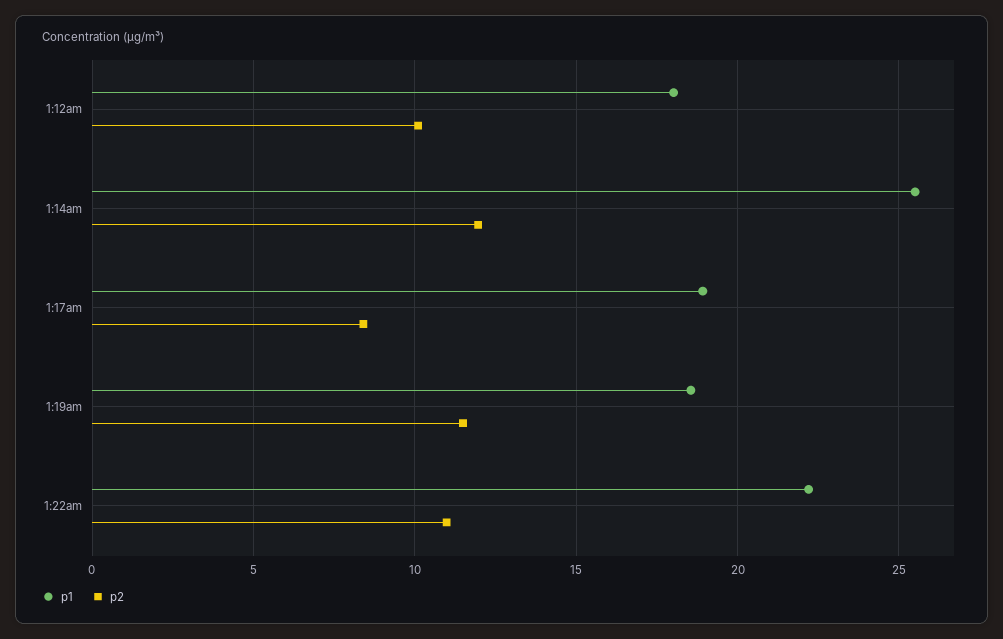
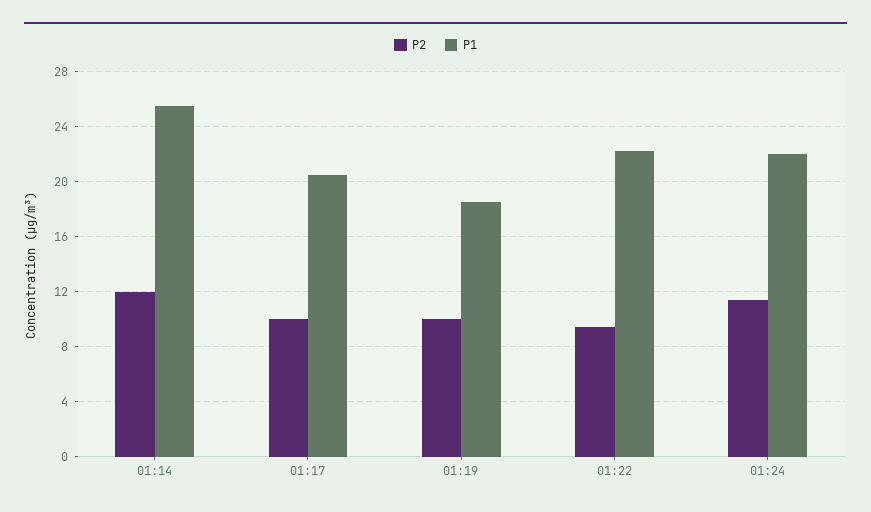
p1, 1:12am: 18 -> none
p2, 1:12am: 10 -> none
p1, 1:17am: 19 -> 20.5
p2, 1:17am: 8.5 -> 10
p2, 1:19am: 11.5 -> 10
p2, 1:22am: 11 -> 9.5
p2, 01:24: none -> 11.5
p1, 01:24: none -> 22

